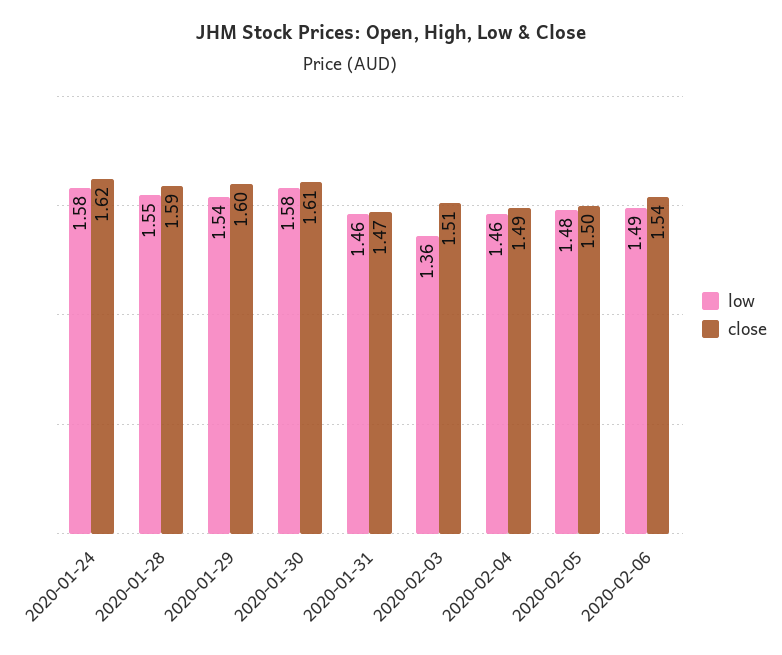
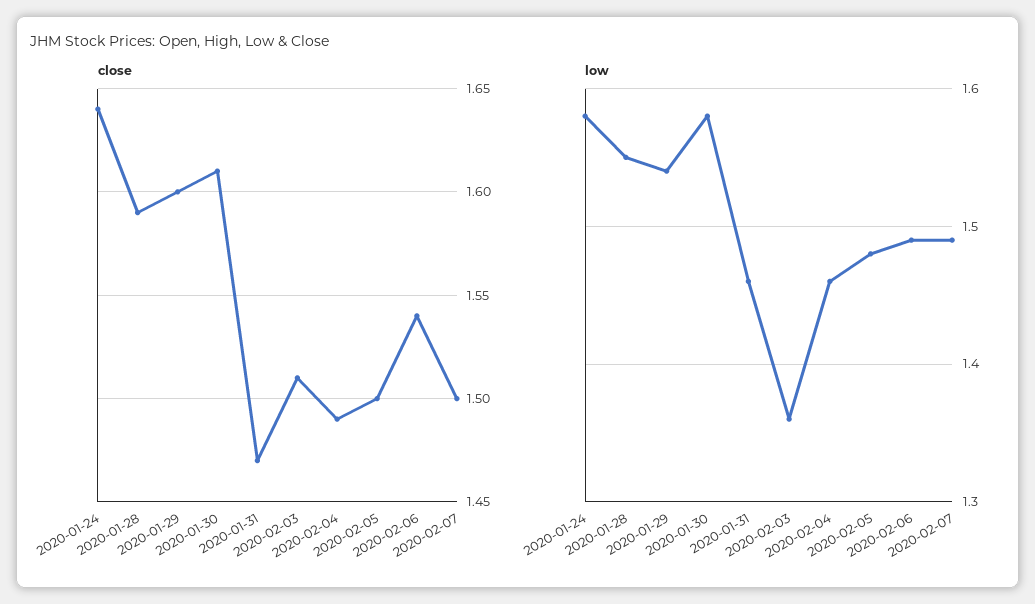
close, 2020-01-24: 1.62 -> 1.64
close, 2020-02-07: none -> 1.5
low, 2020-02-07: none -> 1.49

